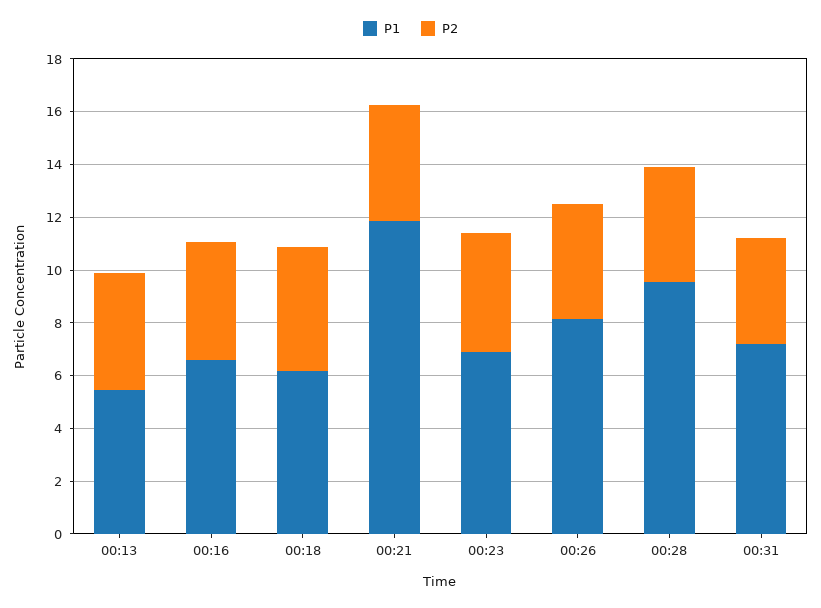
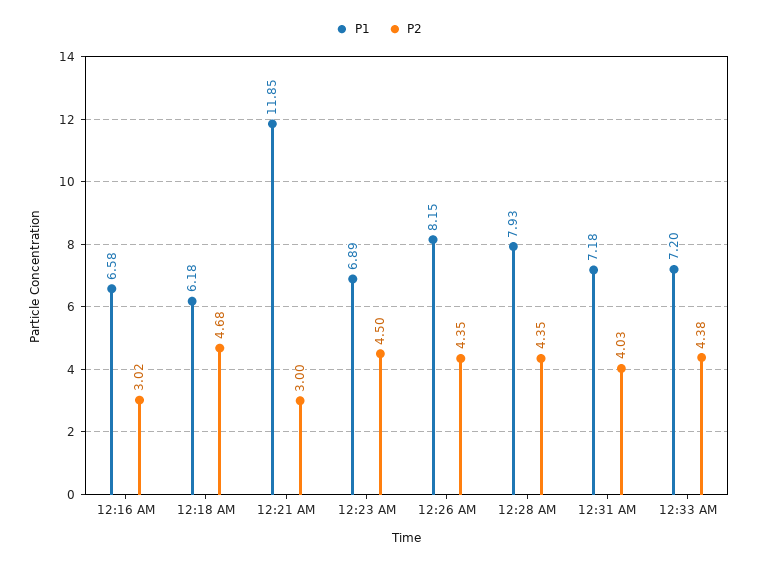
P1, 00:13: 5.5 -> none
P2, 00:13: 4.5 -> none
P2, 00:16: 4.5 -> 3.02
P2, 00:21: 4.5 -> 3
P1, 00:28: 9.5 -> 7.93
P1, 12:33 AM: none -> 7.2
P2, 12:33 AM: none -> 4.38

